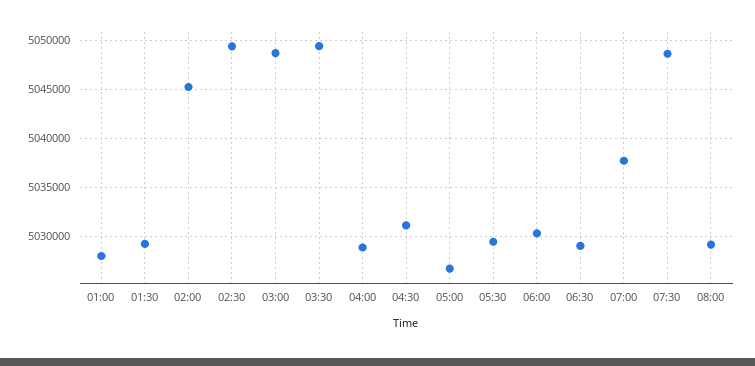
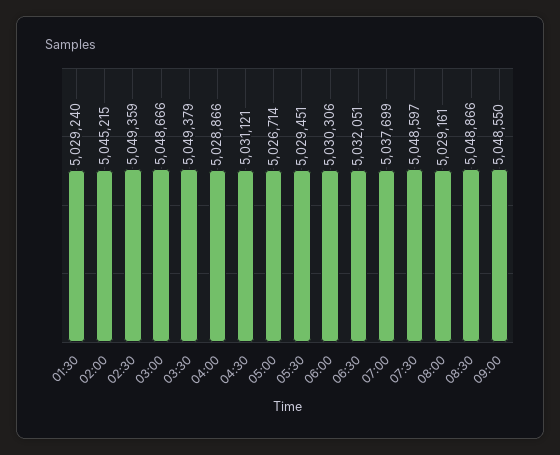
01:00: 5028000 -> none
06:30: 5029000 -> 5032051
08:30: none -> 5048866
09:00: none -> 5048550

